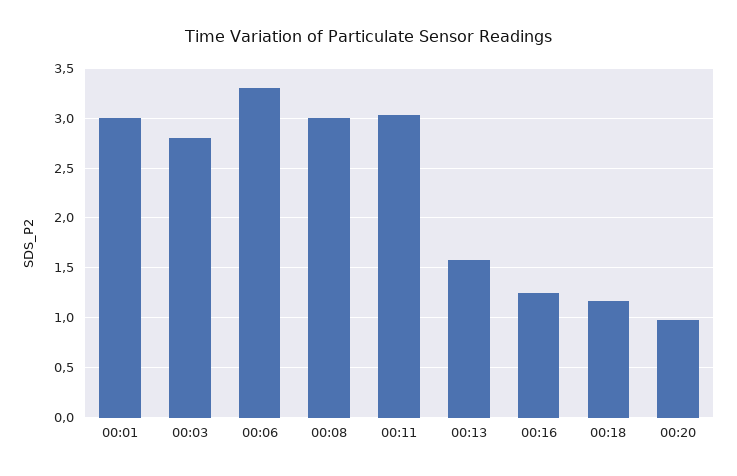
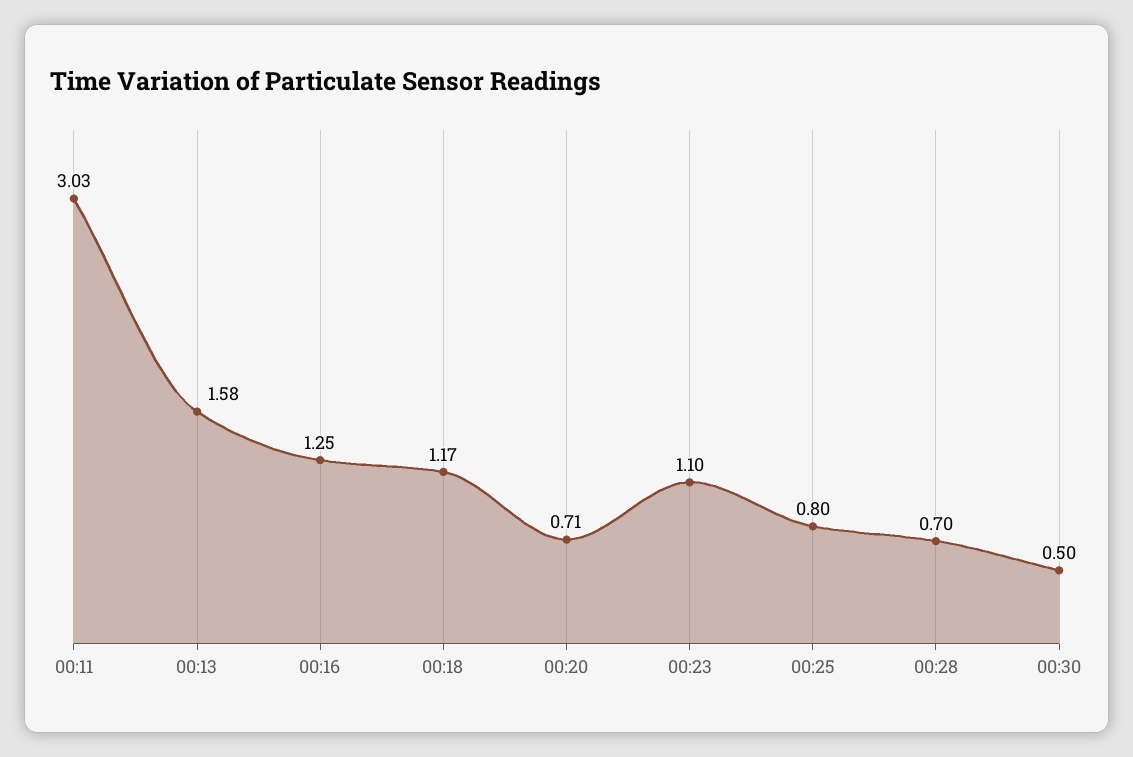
00:01: 3 -> none
00:03: 2.8 -> none
00:06: 3.3 -> none
00:08: 3 -> none
00:20: 1 -> 0.71
00:23: none -> 1.1
00:25: none -> 0.8
00:28: none -> 0.7
00:30: none -> 0.5

